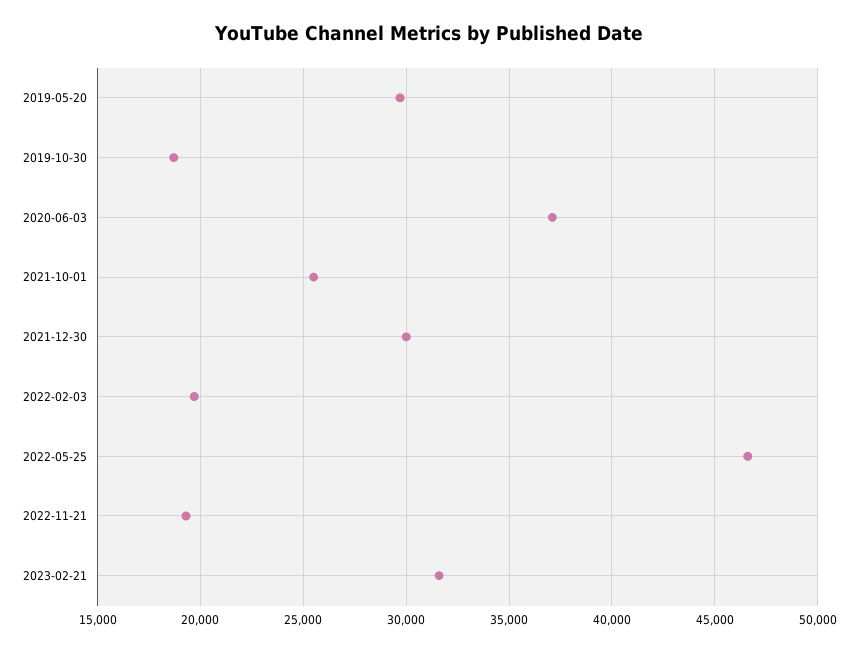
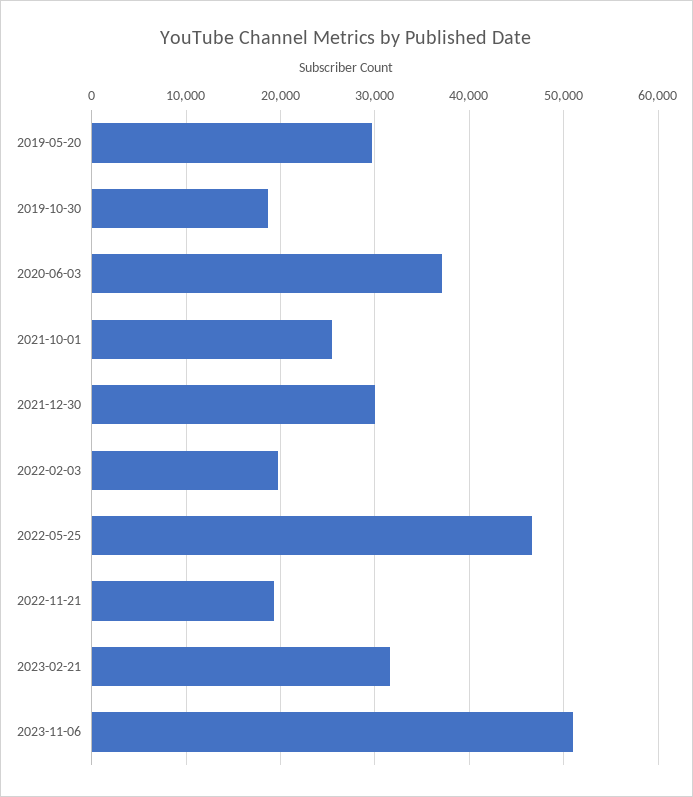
2023-11-06: none -> 51000

